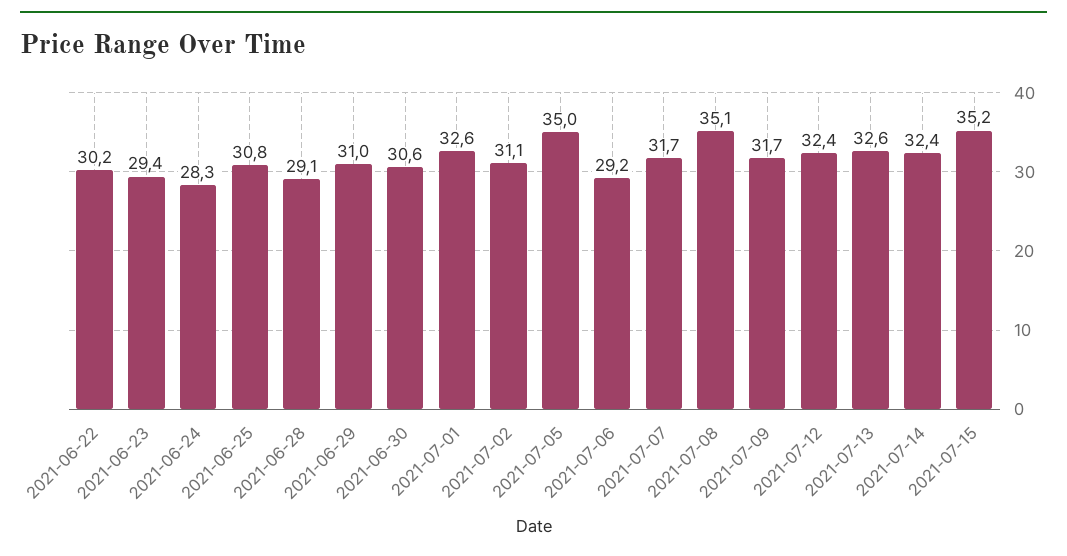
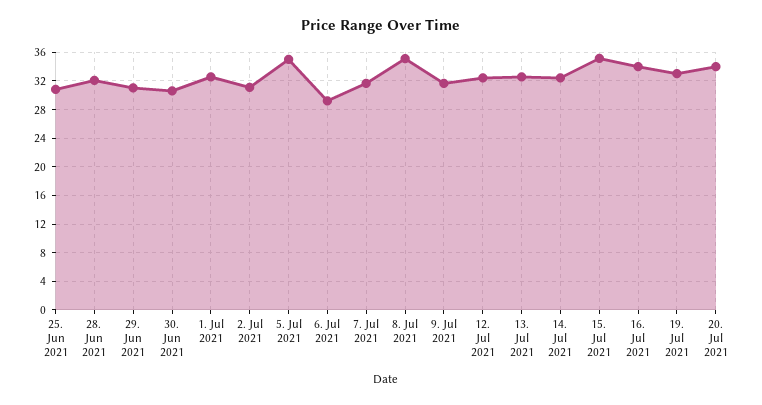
2021-06-22: 30.2 -> none
2021-06-23: 29.4 -> none
2021-06-24: 28.3 -> none
2021-06-28: 29.1 -> 32
16. Jul 2021: none -> 34
19. Jul 2021: none -> 33
20. Jul 2021: none -> 34

